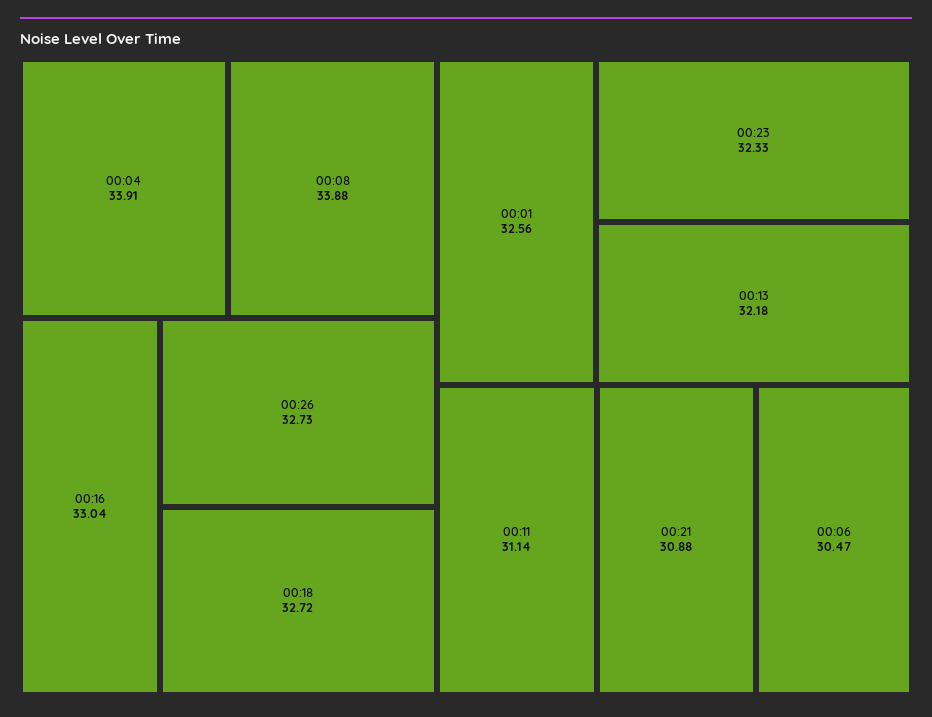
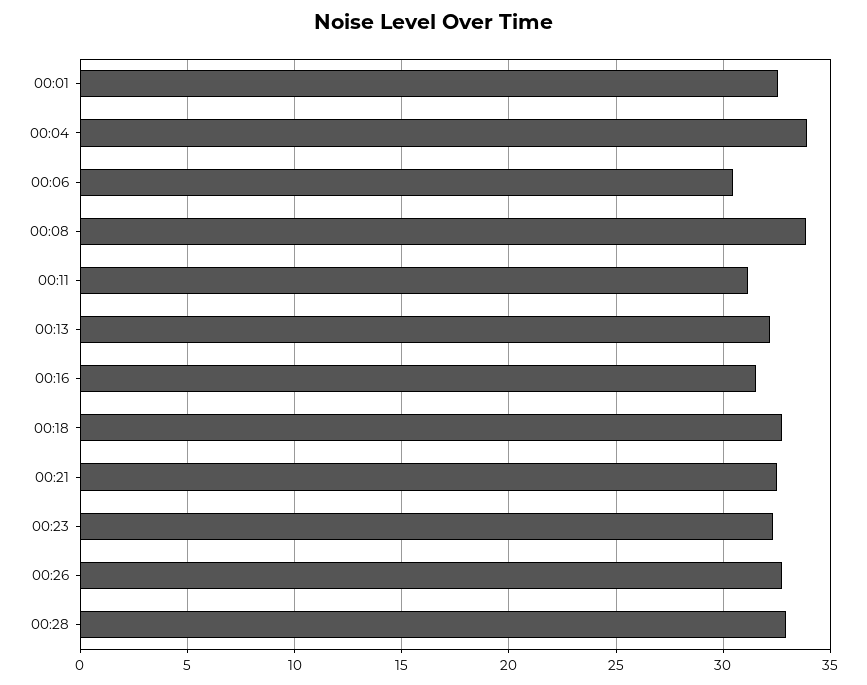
00:16: 33.04 -> 31.5
00:21: 30.88 -> 32.5
00:28: none -> 33

